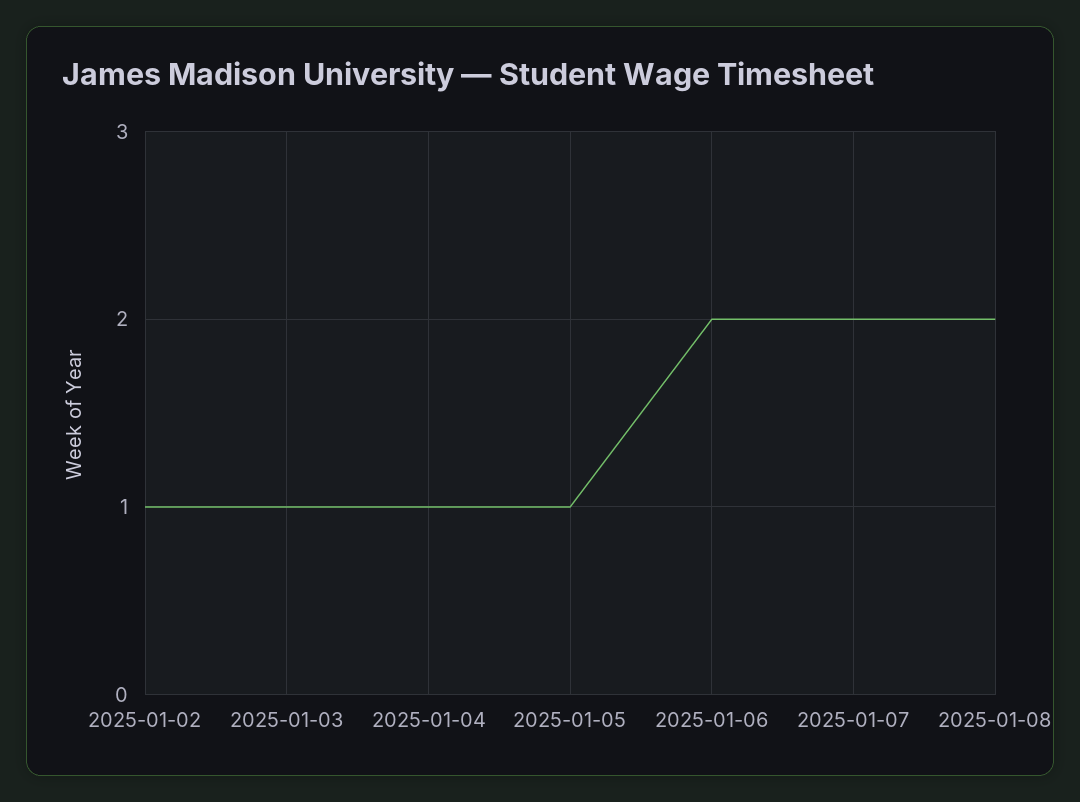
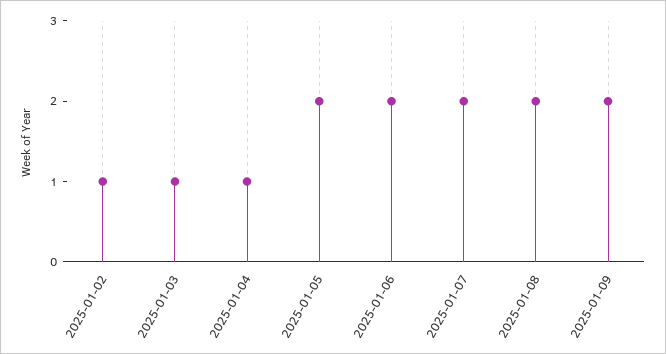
2025-01-05: 1 -> 2
2025-01-09: none -> 2

